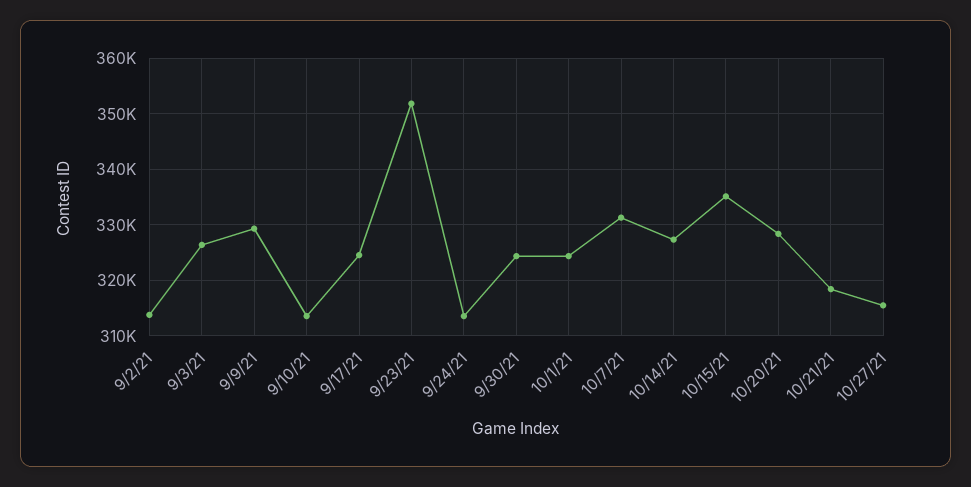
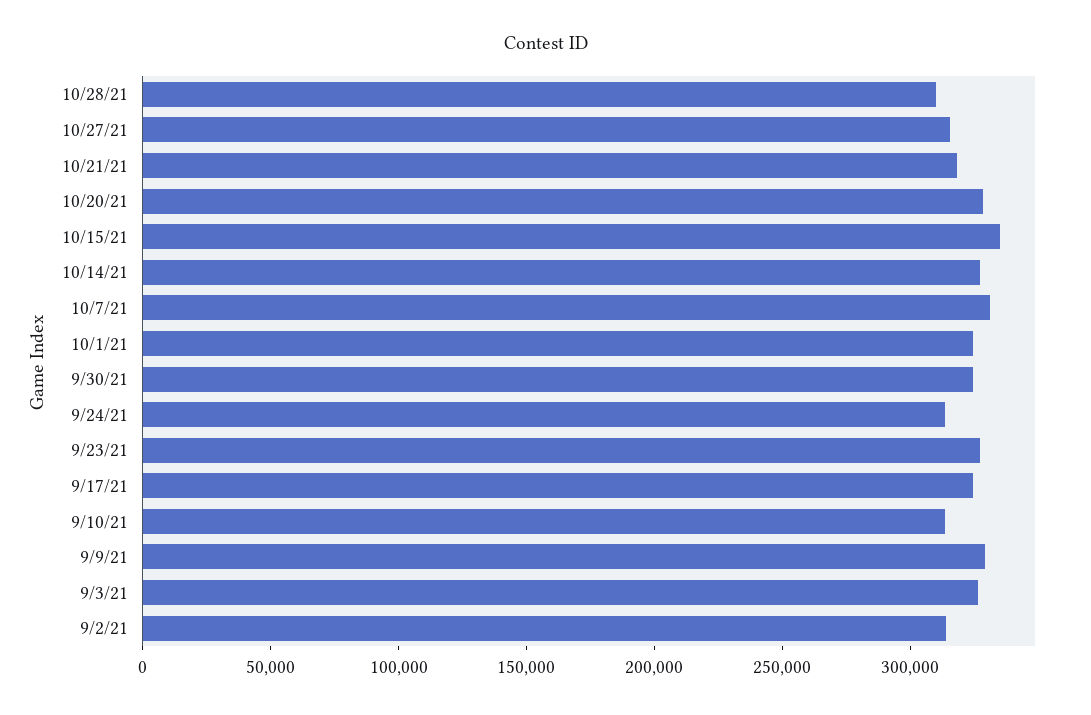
9/23/21: 352000 -> 330000
10/28/21: none -> 310000

